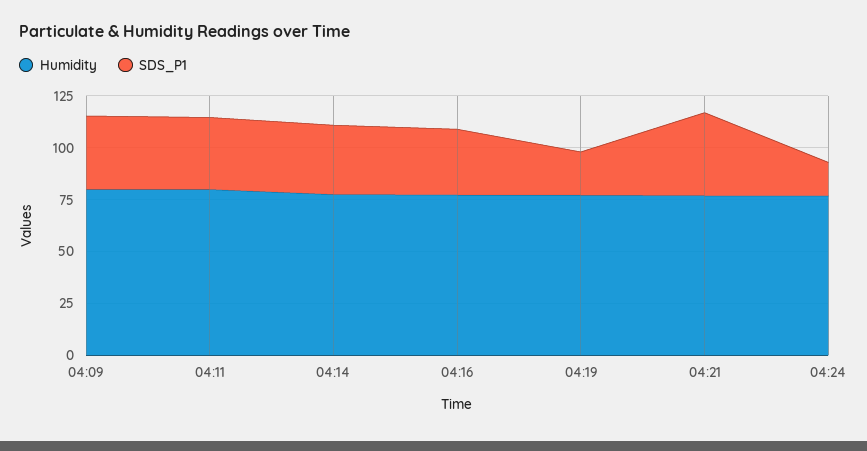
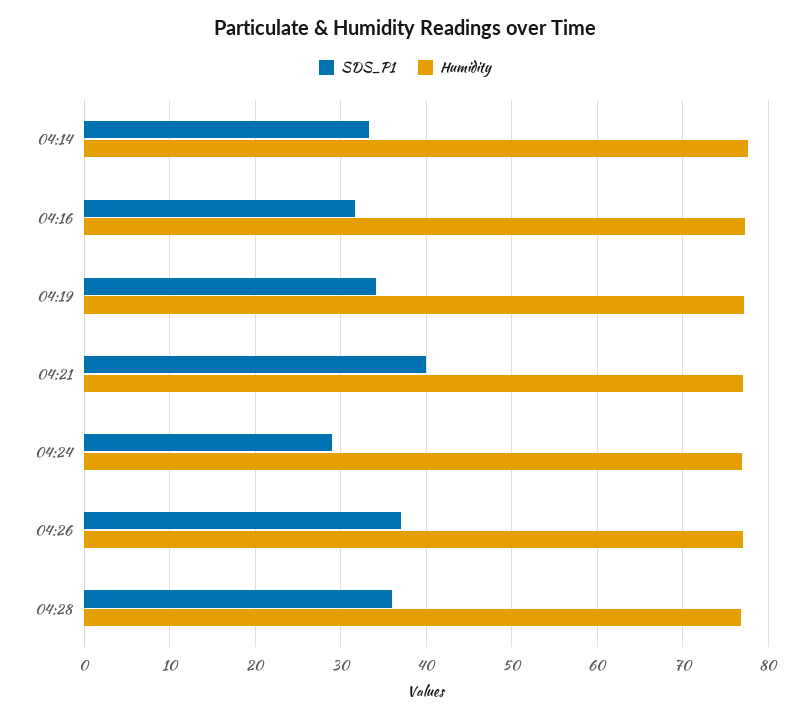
Humidity, 04:09: 80 -> none
SDS_P1, 04:09: 35 -> none
Humidity, 04:11: 80 -> none
SDS_P1, 04:11: 35 -> none
SDS_P1, 04:19: 20 -> 34
SDS_P1, 04:24: 15 -> 29
SDS_P1, 04:26: none -> 37
Humidity, 04:26: none -> 77
SDS_P1, 04:28: none -> 36
Humidity, 04:28: none -> 77

